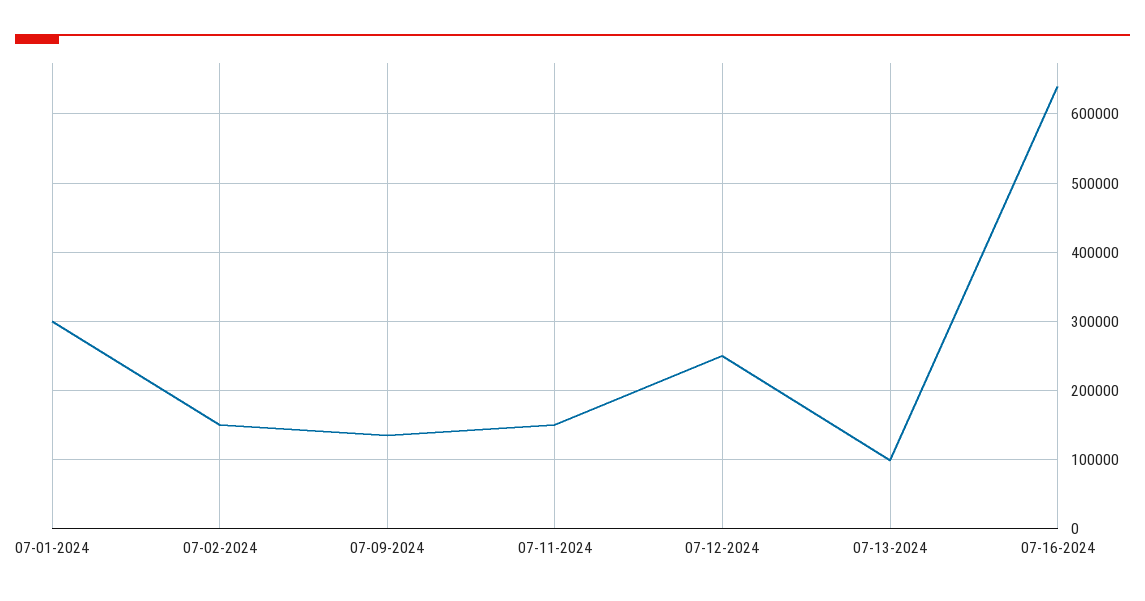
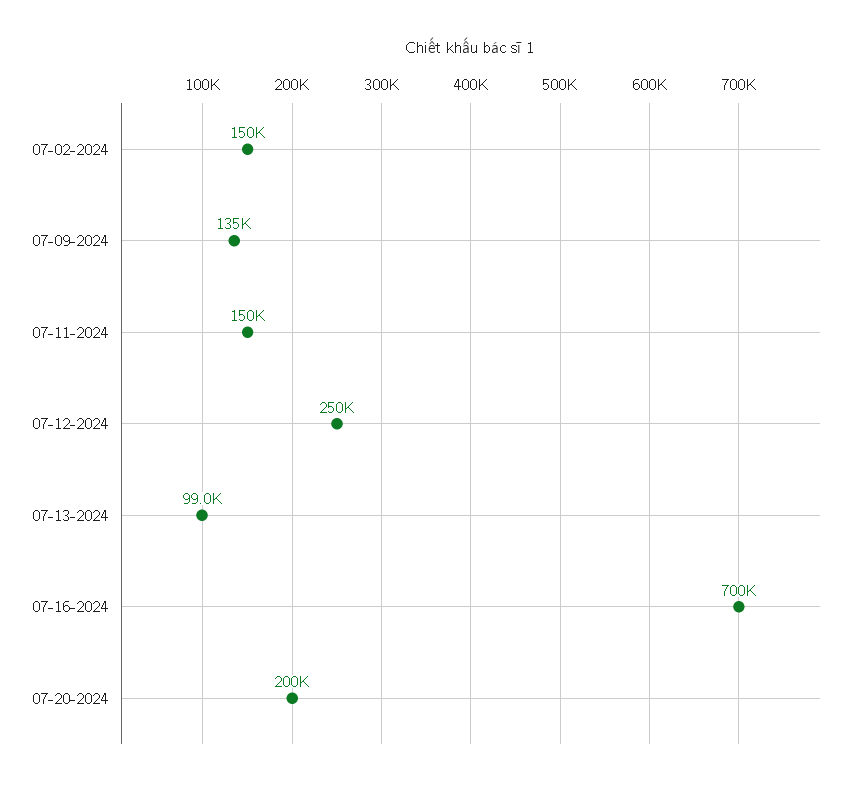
07-01-2024: 300000 -> none
07-16-2024: 640000 -> 700000
07-20-2024: none -> 200000

